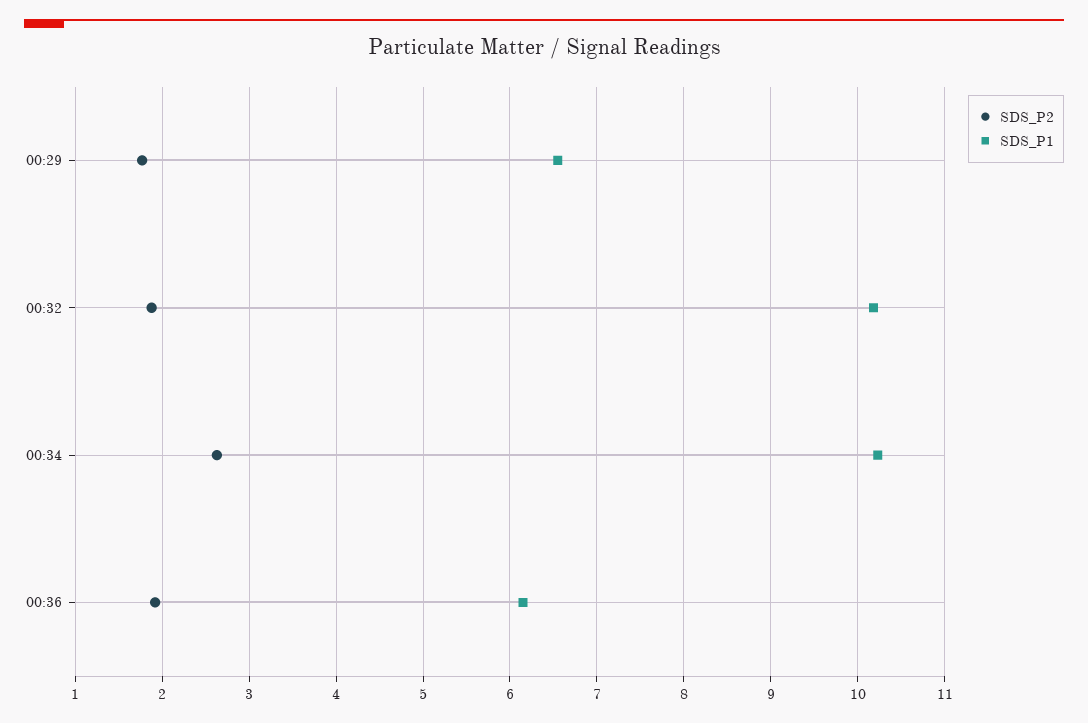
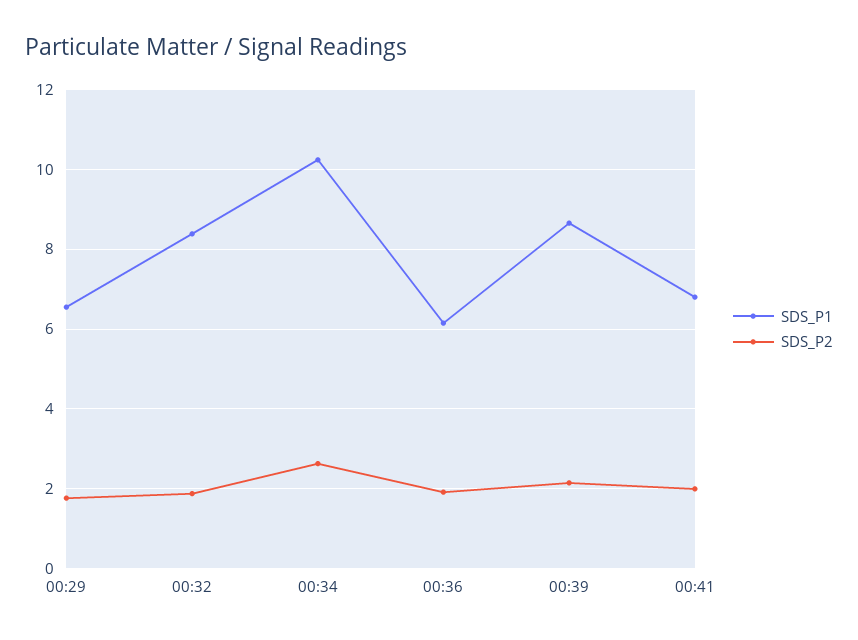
SDS_P1, 00:32: 10.2 -> 8.4
SDS_P1, 00:39: none -> 8.6
SDS_P2, 00:39: none -> 2.2
SDS_P1, 00:41: none -> 6.8
SDS_P2, 00:41: none -> 2

